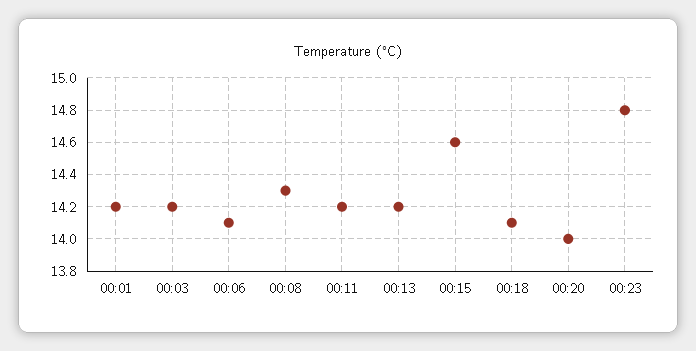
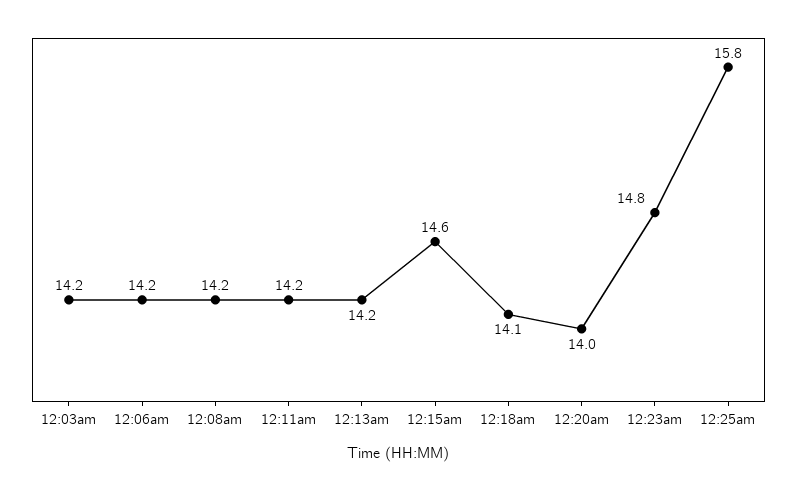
00:01: 14.2 -> none
00:06: 14.1 -> 14.2
00:08: 14.3 -> 14.2
12:25am: none -> 15.8

